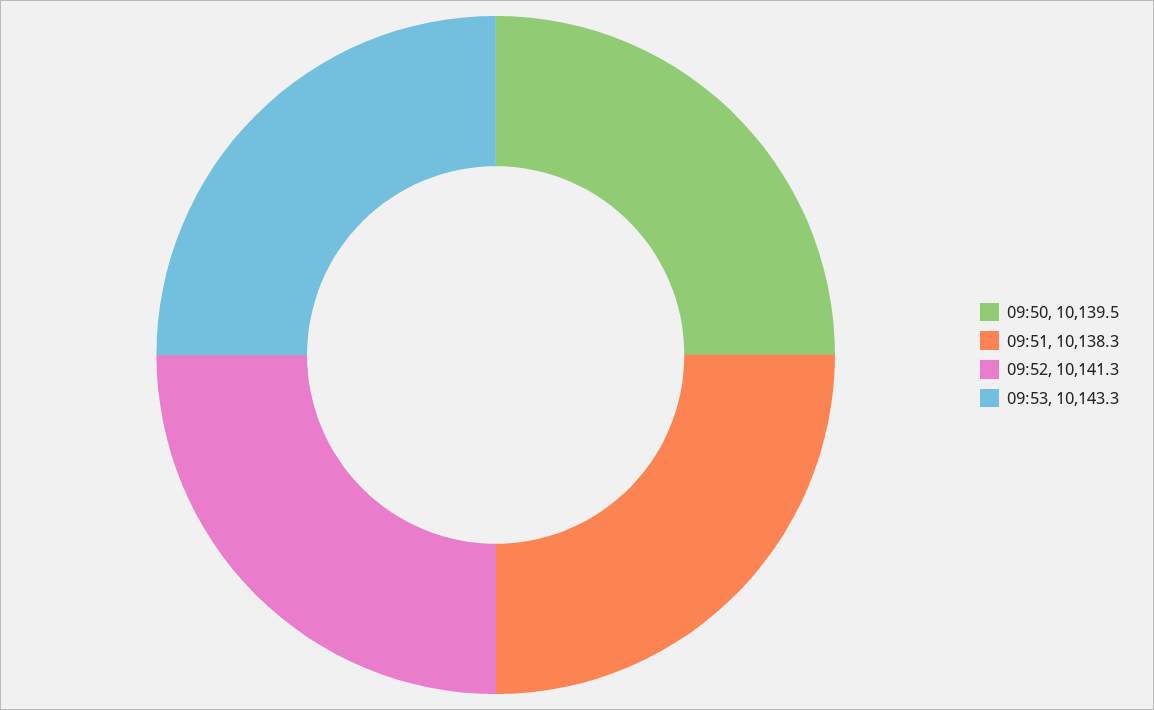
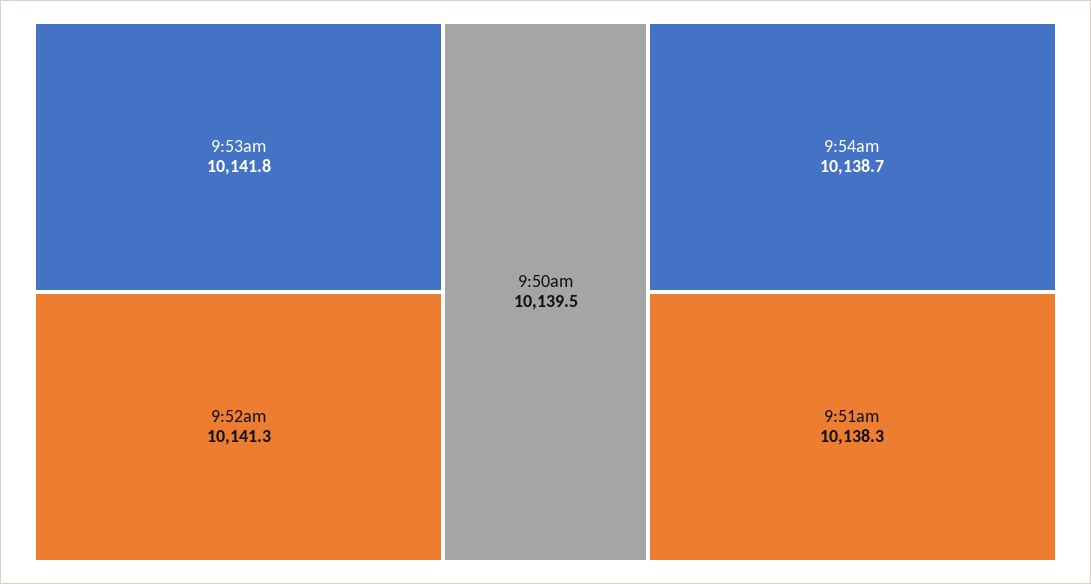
09:53: 10143.3 -> 10141.8
9:54am: none -> 10138.7

